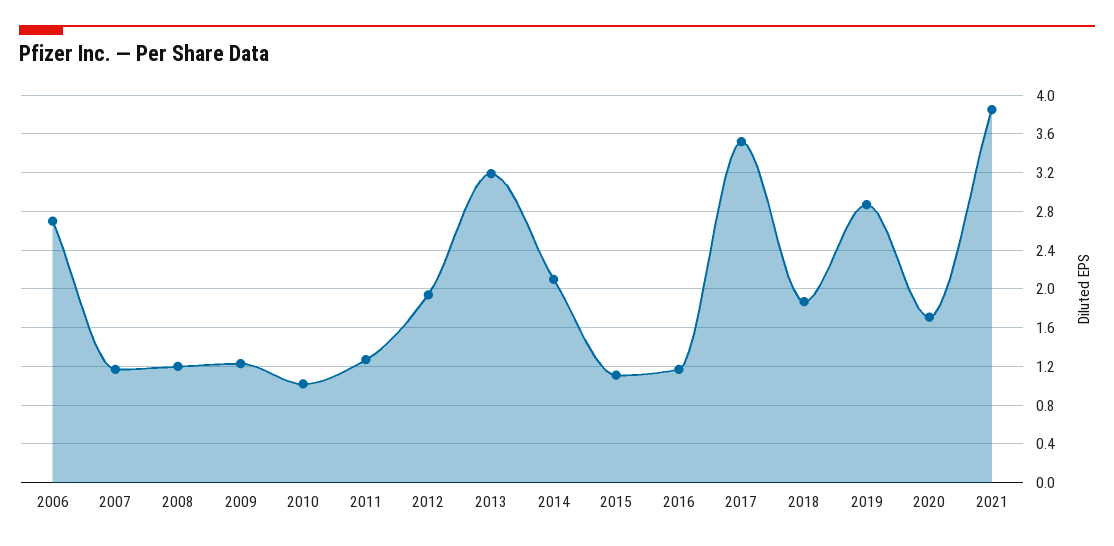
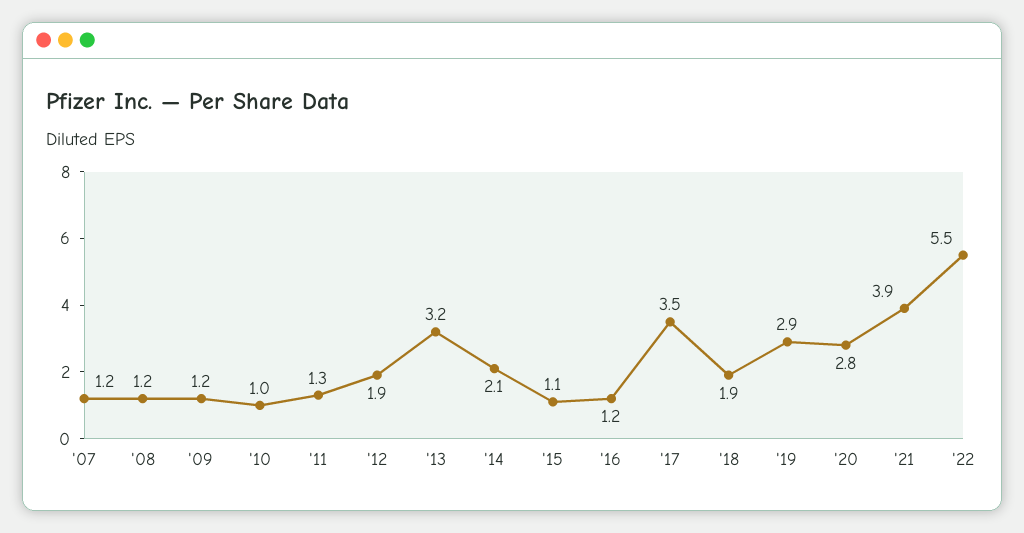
2006: 2.7 -> none
2020: 1.7 -> 2.8
'22: none -> 5.5

